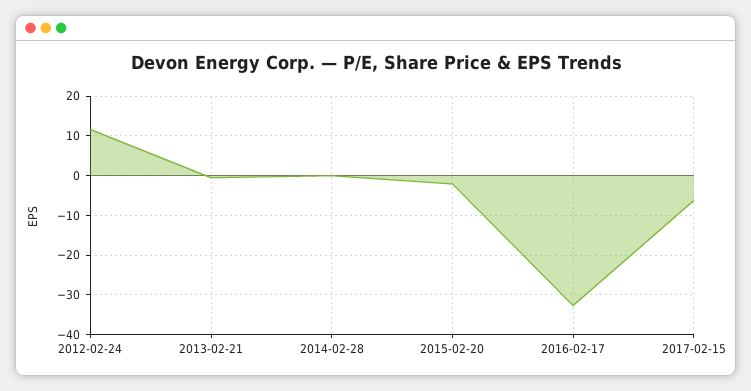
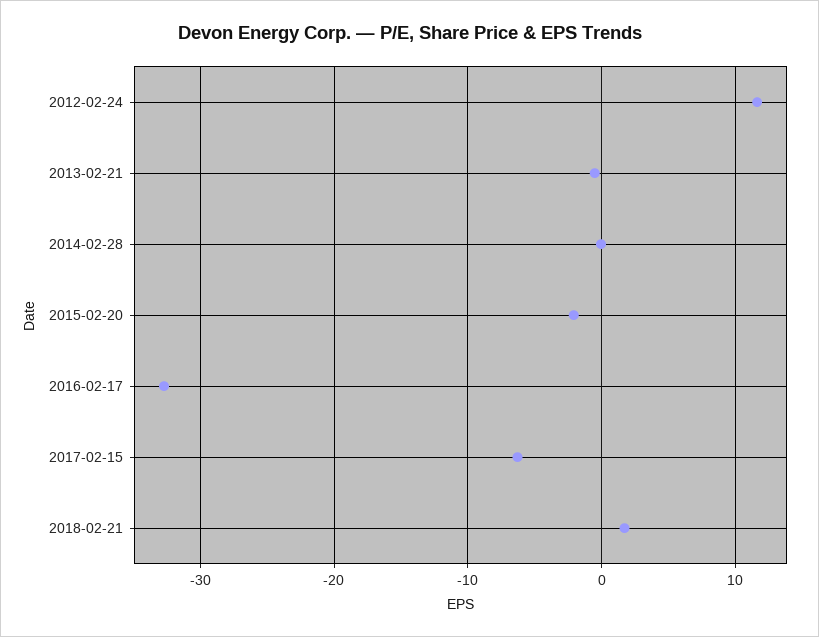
2018-02-21: none -> 2

